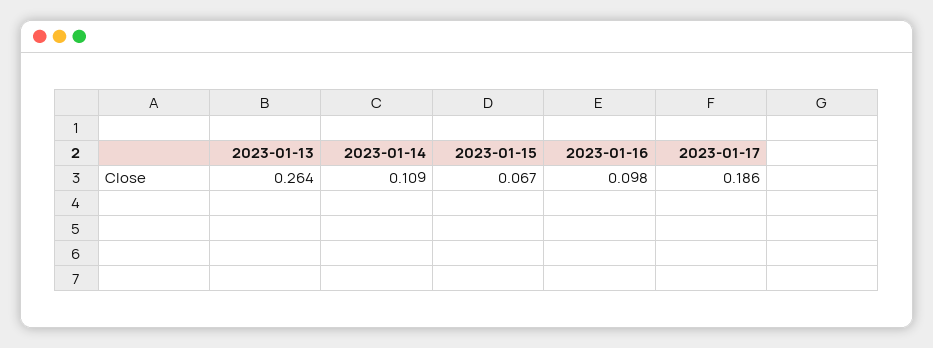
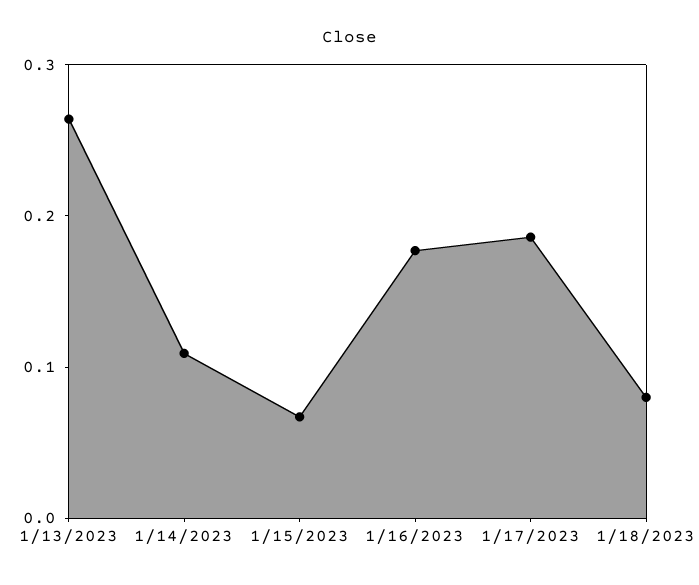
2023-01-16: 0.098 -> 0.18
1/18/2023: none -> 0.08

